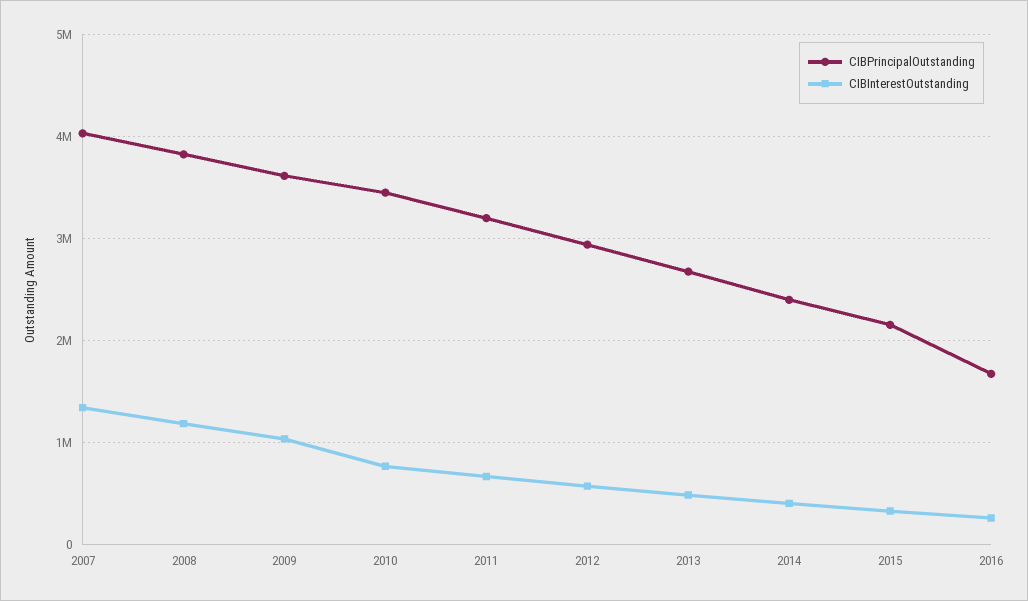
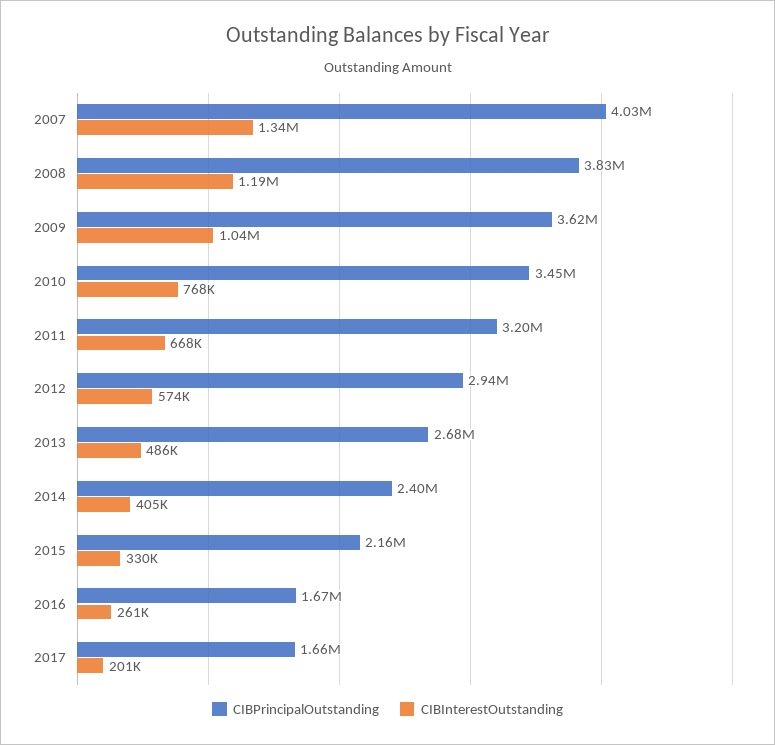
CIBPrincipalOutstanding, 2017: none -> 1660000
CIBInterestOutstanding, 2017: none -> 201000

